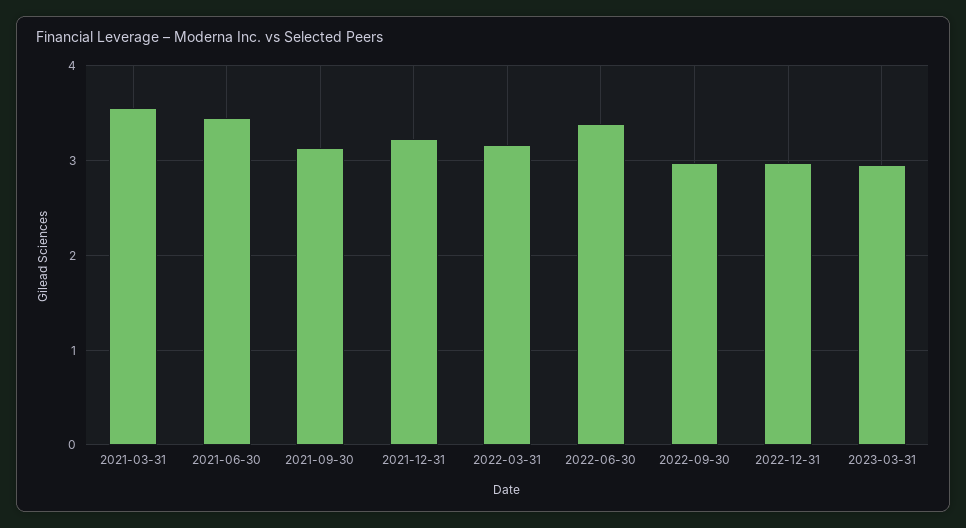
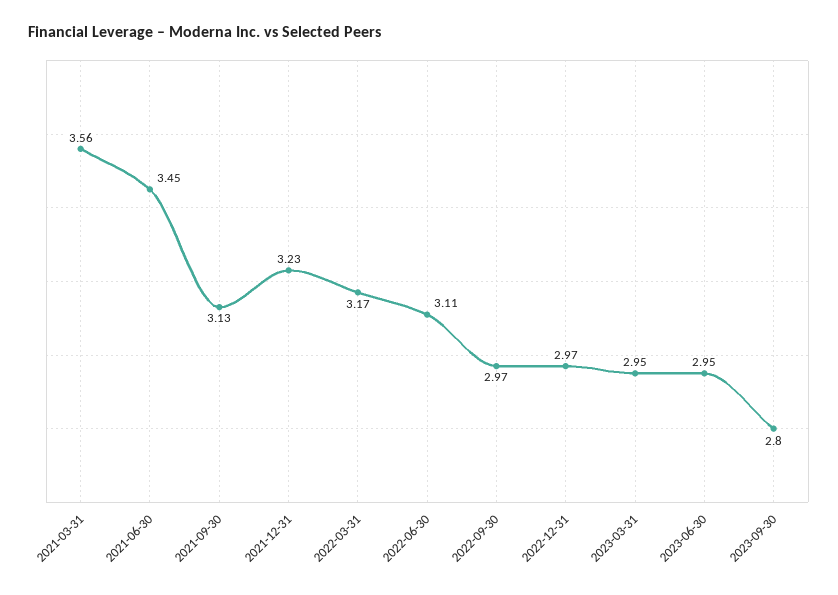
2022-06-30: 3.4 -> 3.11
2023-06-30: none -> 2.95
2023-09-30: none -> 2.8

